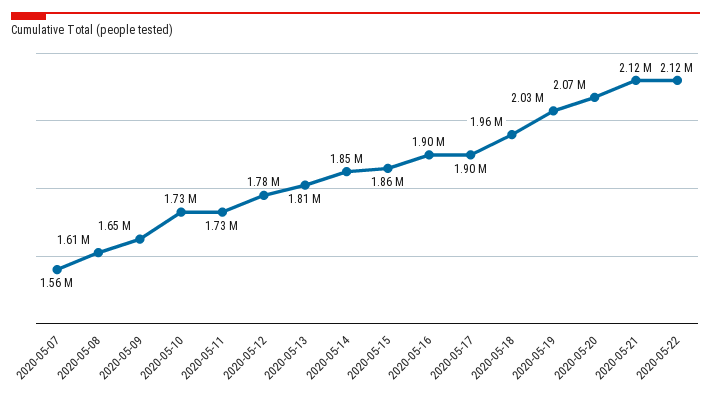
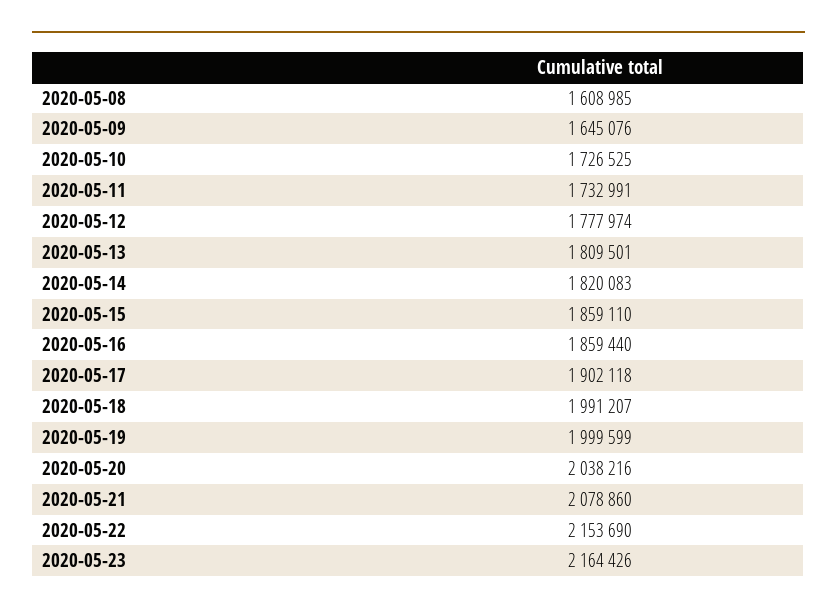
2020-05-07: 1560000 -> none
2020-05-14: 1850000 -> 1820083
2020-05-16: 1900000 -> 1859440
2020-05-18: 1960000 -> 1991207
2020-05-19: 2030000 -> 1999599
2020-05-20: 2070000 -> 2038216
2020-05-21: 2120000 -> 2078860
2020-05-22: 2120000 -> 2153690
2020-05-23: none -> 2164426

